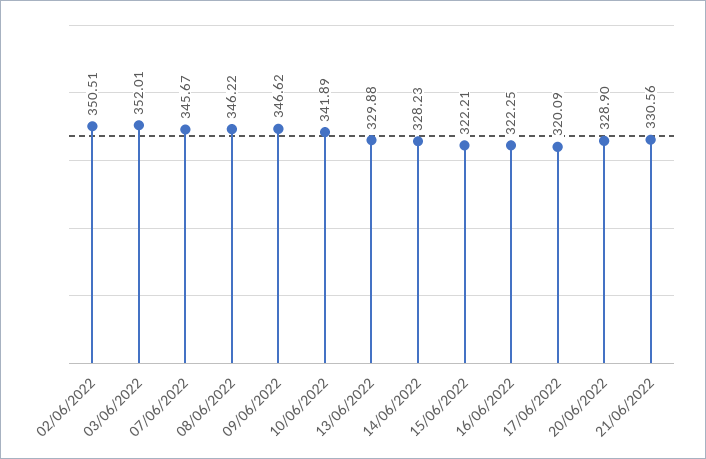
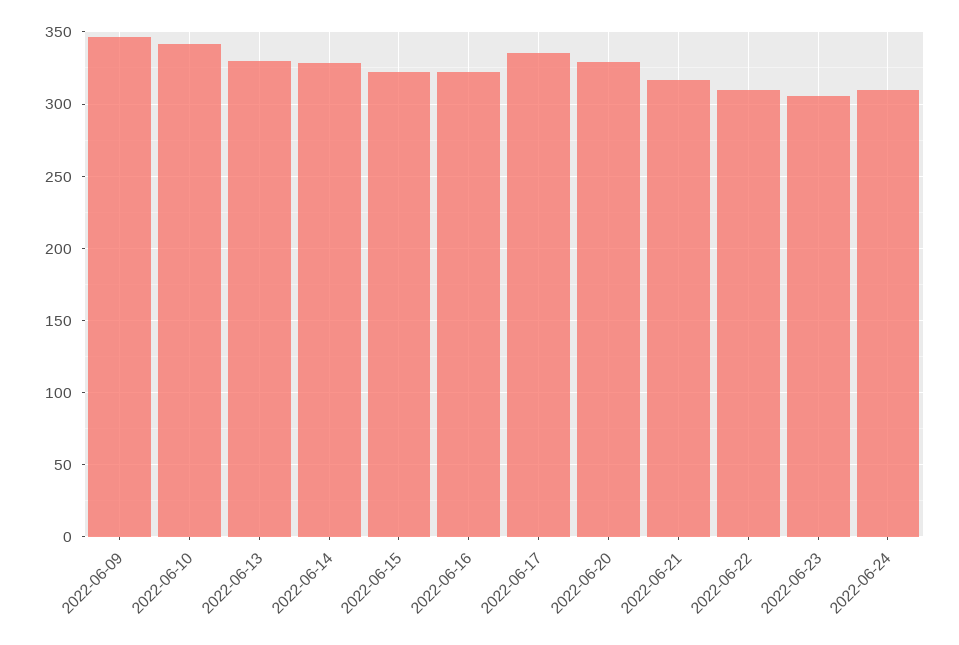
02/06/2022: 350.51 -> none
03/06/2022: 352.01 -> none
07/06/2022: 345.67 -> none
08/06/2022: 346.22 -> none
17/06/2022: 320.09 -> 335
21/06/2022: 330.56 -> 315
2022-06-22: none -> 310
2022-06-23: none -> 305
2022-06-24: none -> 310

